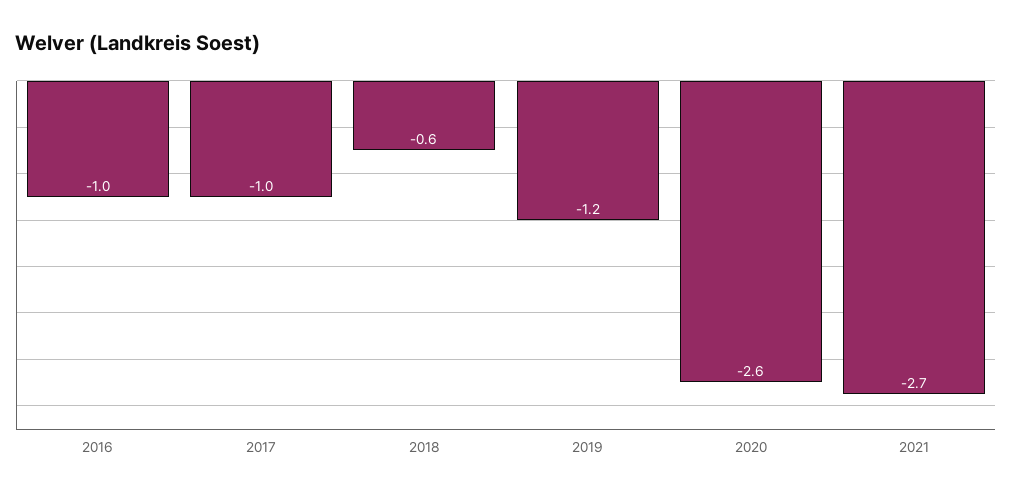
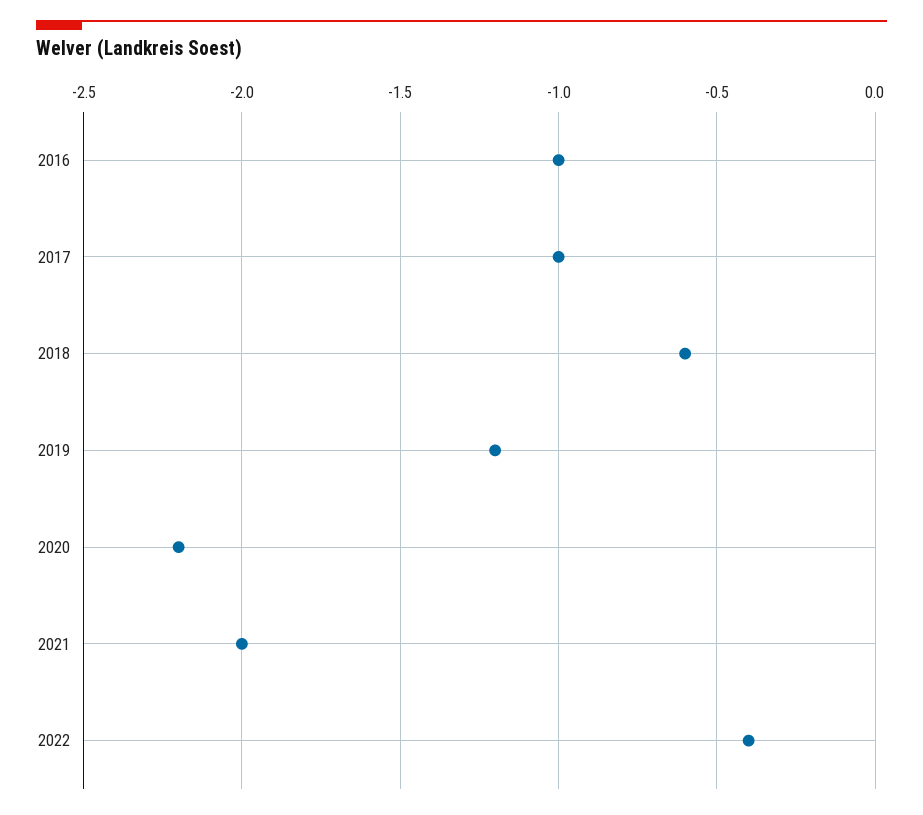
2020: -2.6 -> -2.2
2021: -2.7 -> -2
2022: none -> -0.4

